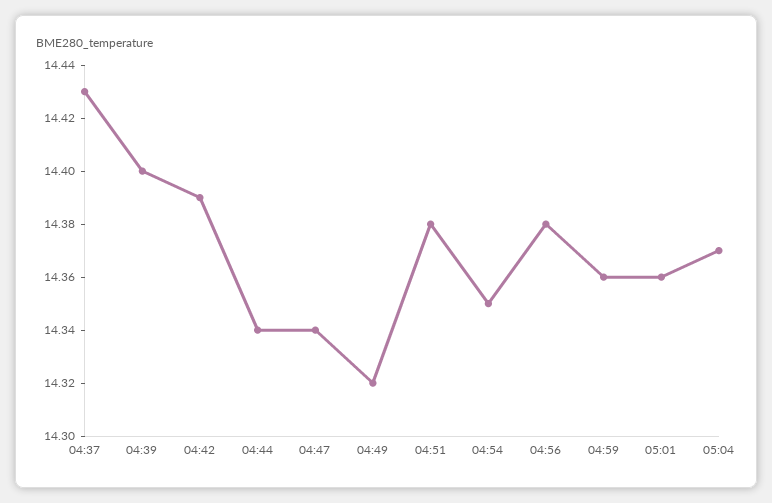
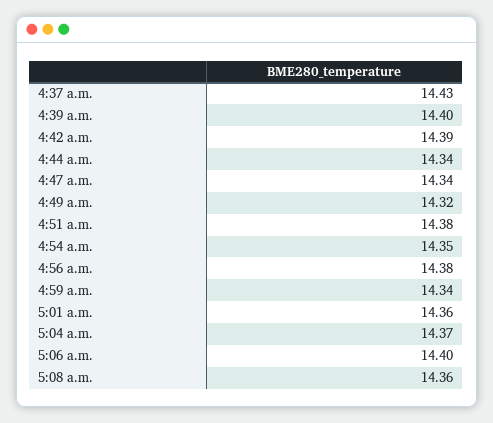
04:59: 14.36 -> 14.34
5:06 a.m.: none -> 14.4
5:08 a.m.: none -> 14.36

